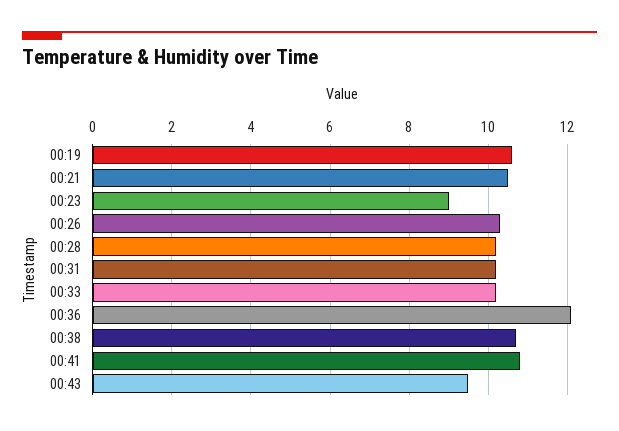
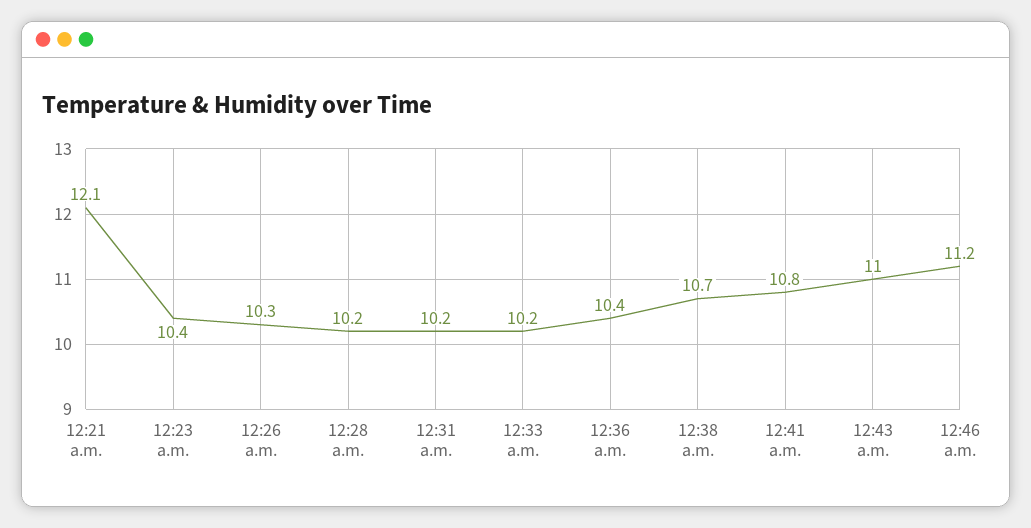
00:19: 10.5 -> none
00:21: 10.5 -> 12.1
00:23: 9 -> 10.4
00:36: 12 -> 10.4
00:43: 9.5 -> 11
12:46 a.m.: none -> 11.2

